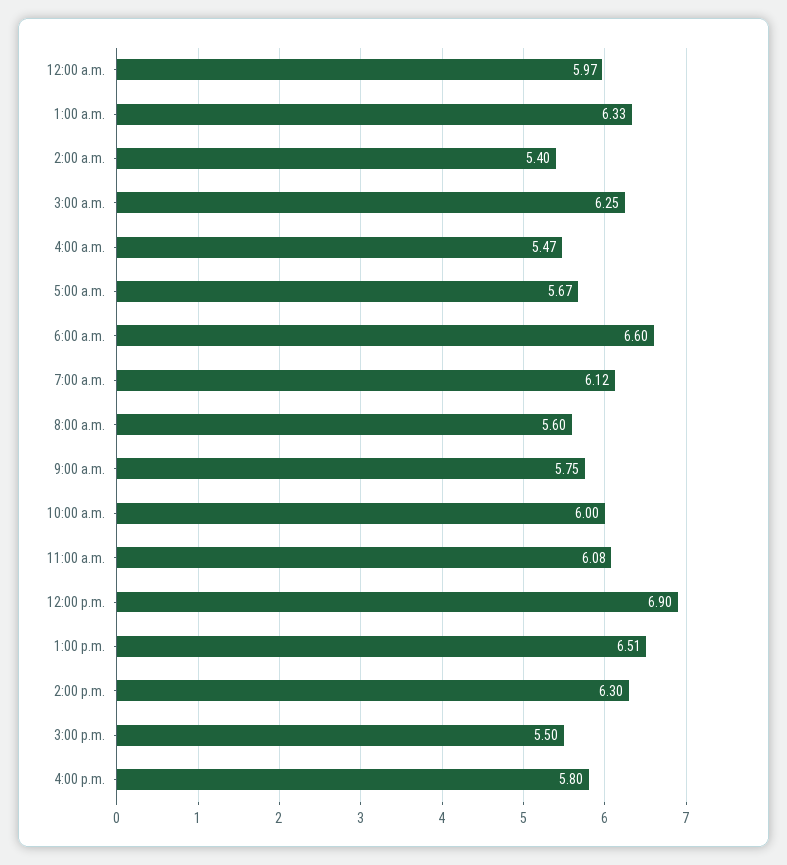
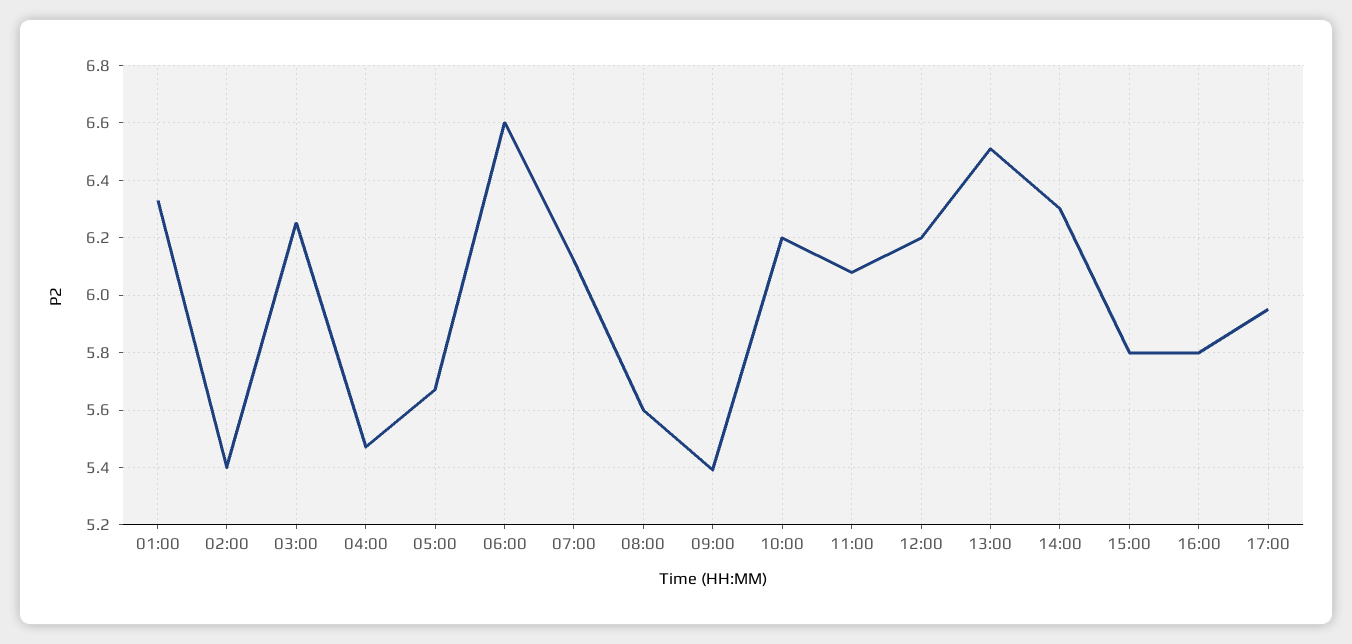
12:00 a.m.: 5.97 -> none
9:00 a.m.: 5.75 -> 5.4
10:00 a.m.: 6 -> 6.2
12:00 p.m.: 6.9 -> 6.2
3:00 p.m.: 5.5 -> 5.8
17:00: none -> 5.95

